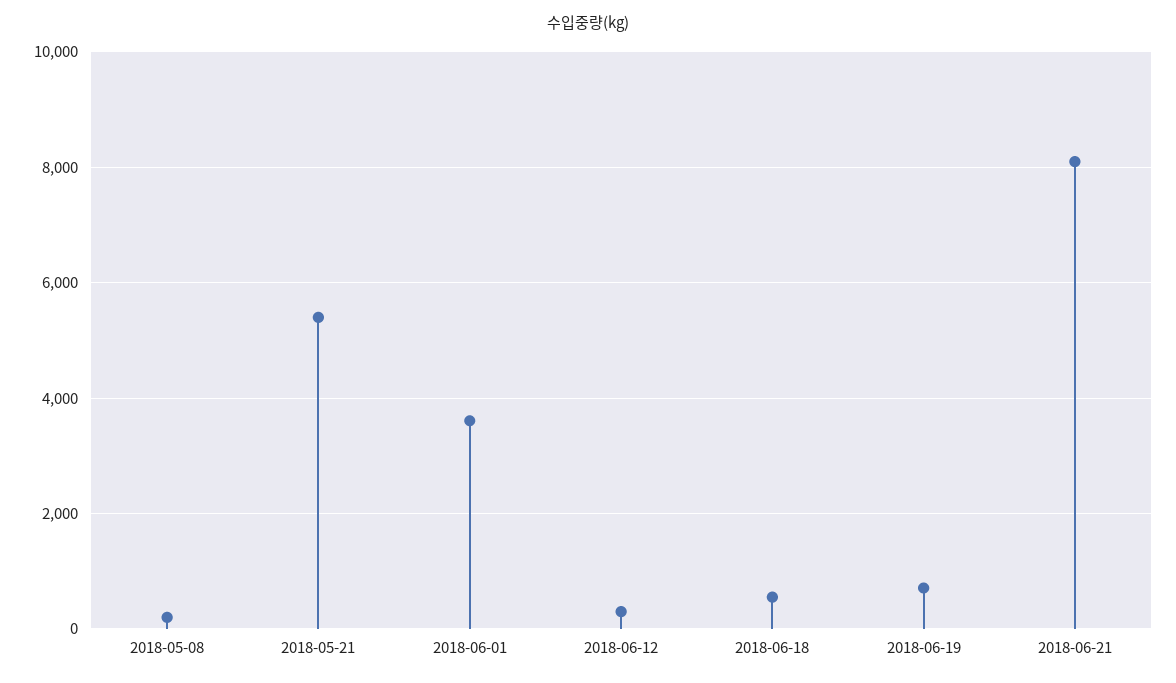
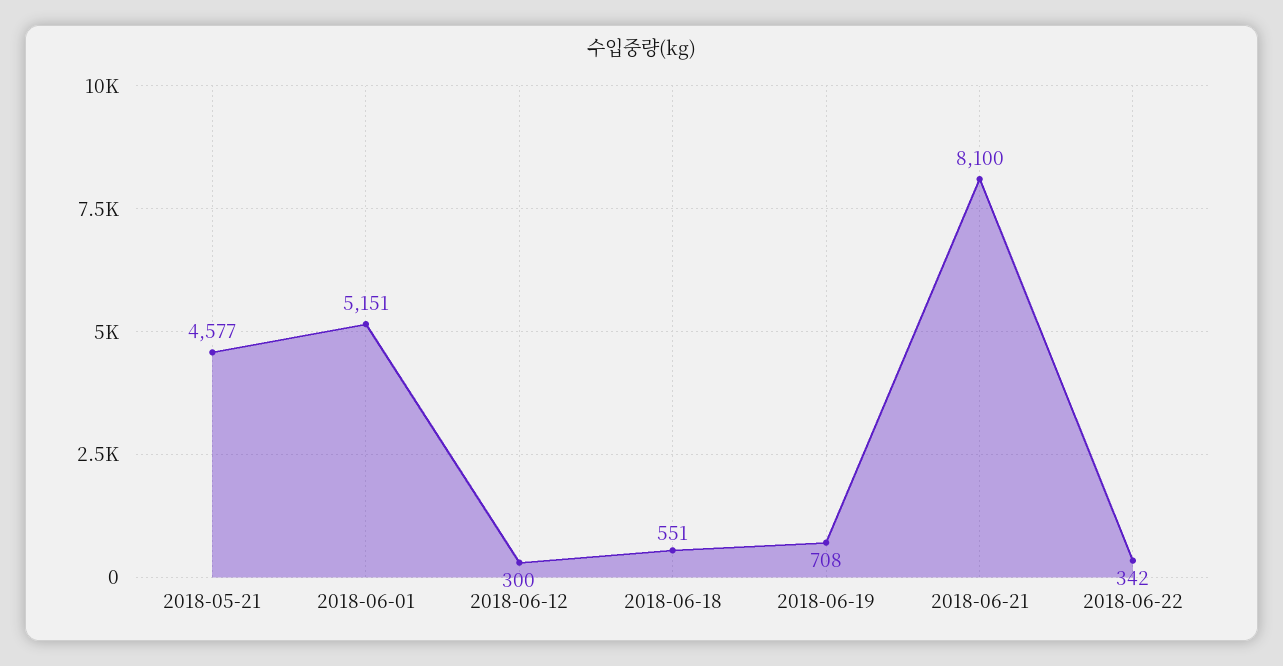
2018-05-08: 200 -> none
2018-05-21: 5400 -> 4577
2018-06-01: 3600 -> 5151
2018-06-22: none -> 342

